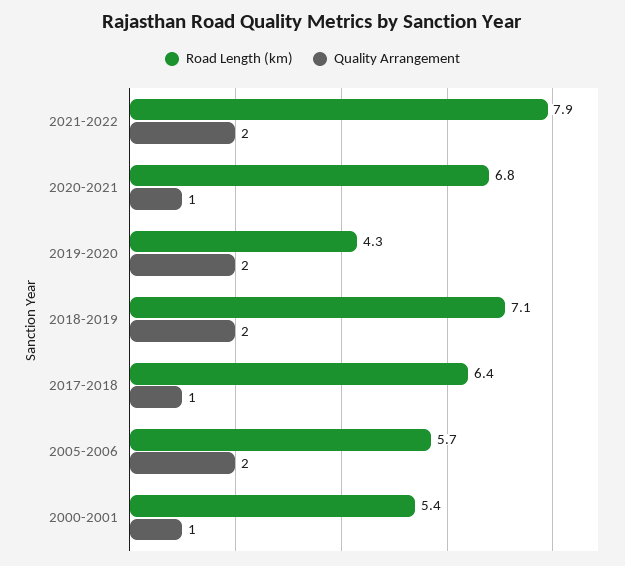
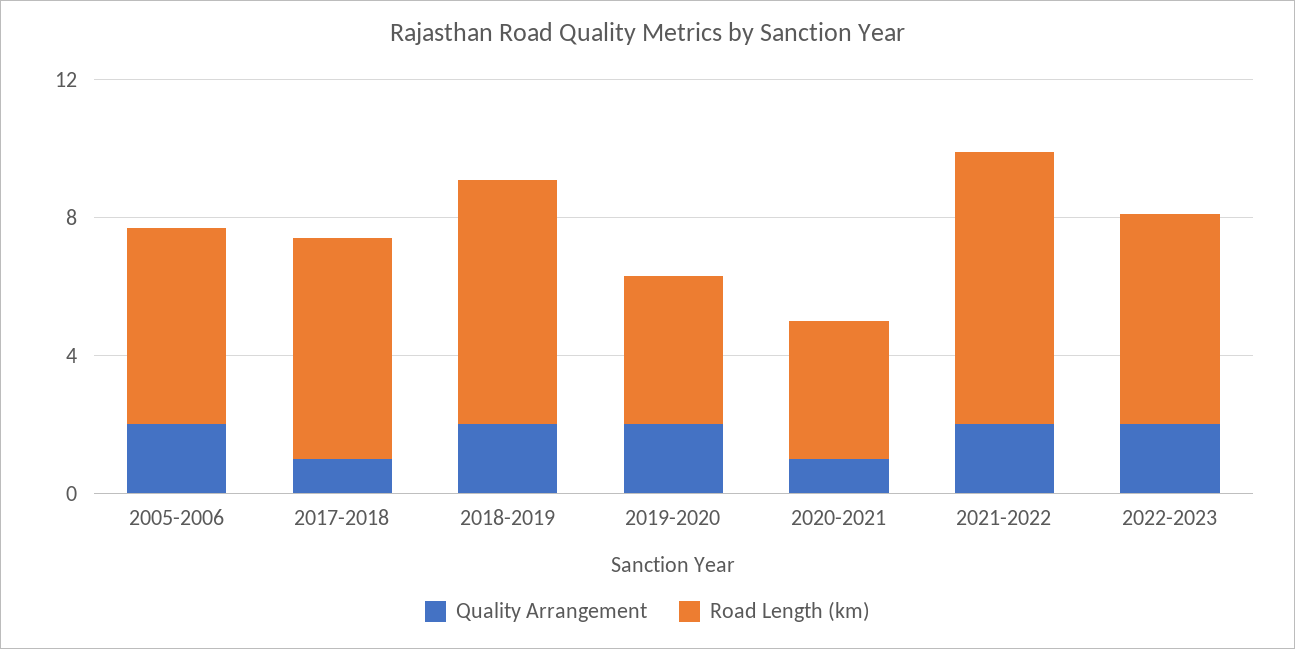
Road Length (km), 2020-2021: 6.8 -> 4
Road Length (km), 2000-2001: 5.4 -> none
Quality Arrangement, 2000-2001: 1 -> none
Quality Arrangement, 2022-2023: none -> 2
Road Length (km), 2022-2023: none -> 6

